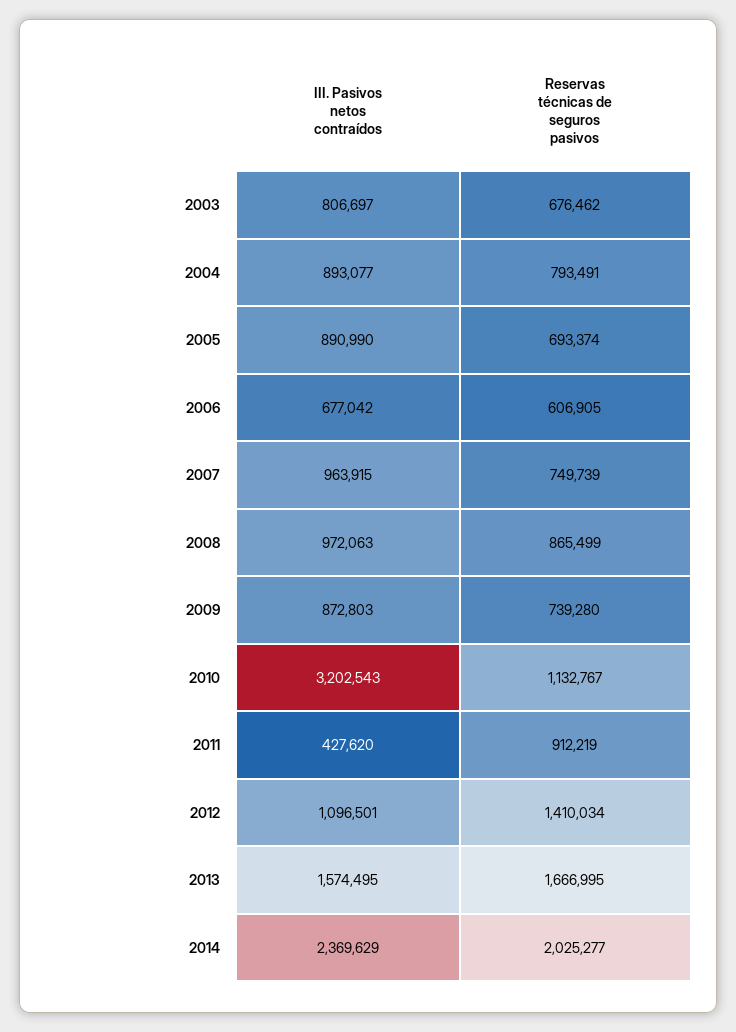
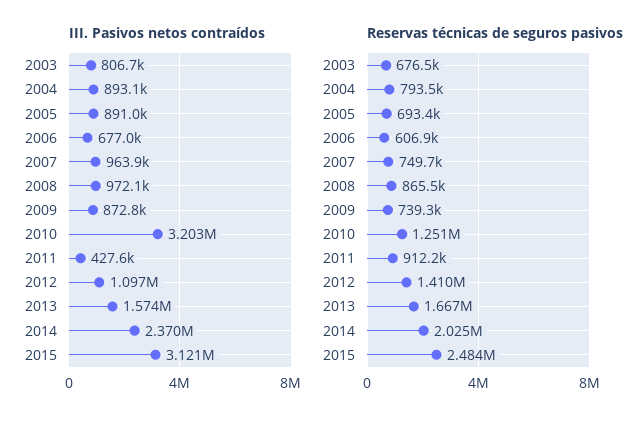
Reservas técnicas de seguros pasivos, 2010: 1132767 -> 1251000
III. Pasivos netos contraídos, 2015: none -> 3121000
Reservas técnicas de seguros pasivos, 2015: none -> 2484000

